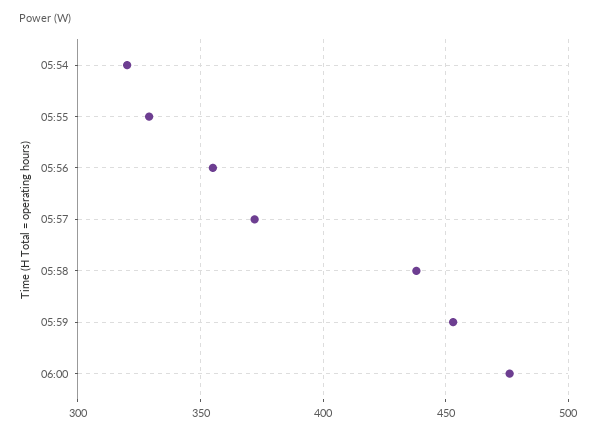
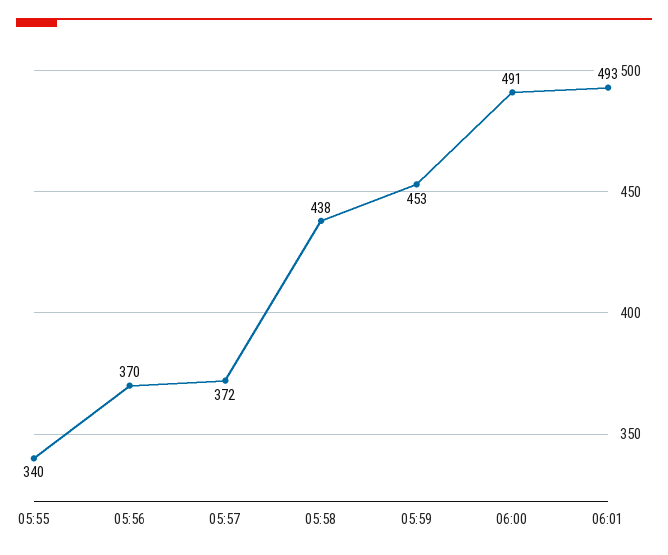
05:54: 320 -> none
05:55: 330 -> 340
05:56: 355 -> 370
06:00: 475 -> 491
06:01: none -> 493

